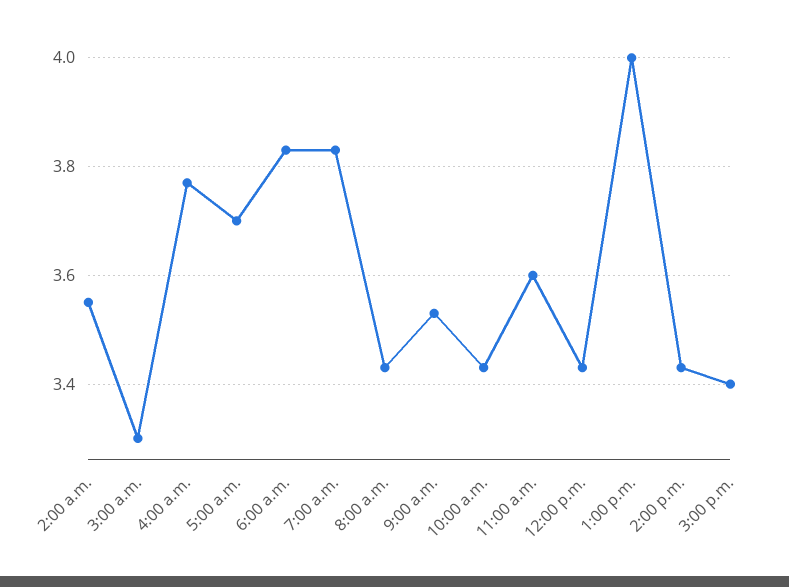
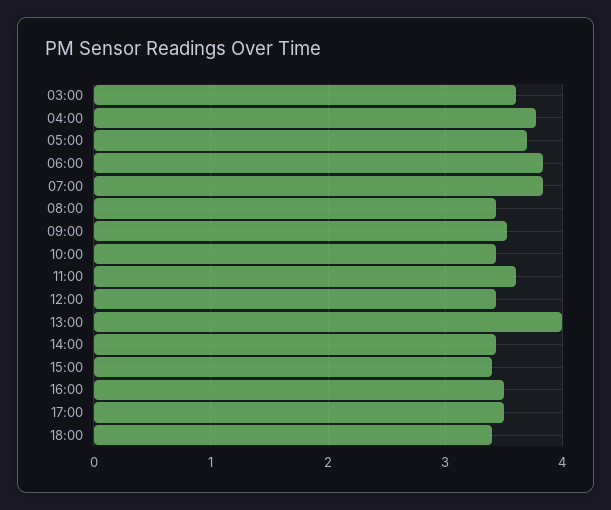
2:00 a.m.: 3.55 -> none
3:00 a.m.: 3.3 -> 3.6
16:00: none -> 3.5
17:00: none -> 3.5
18:00: none -> 3.4

